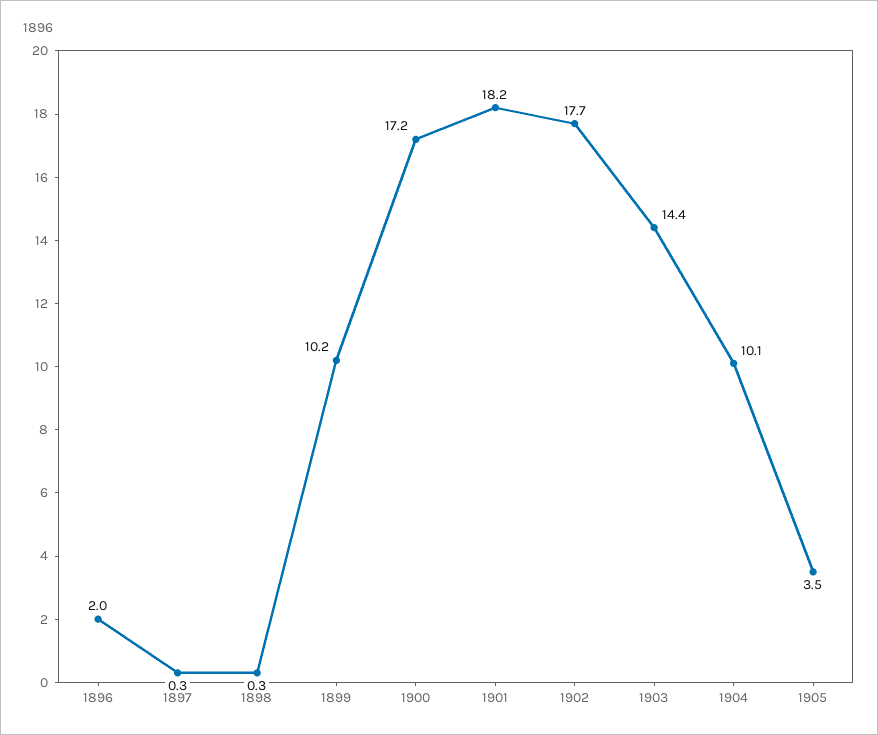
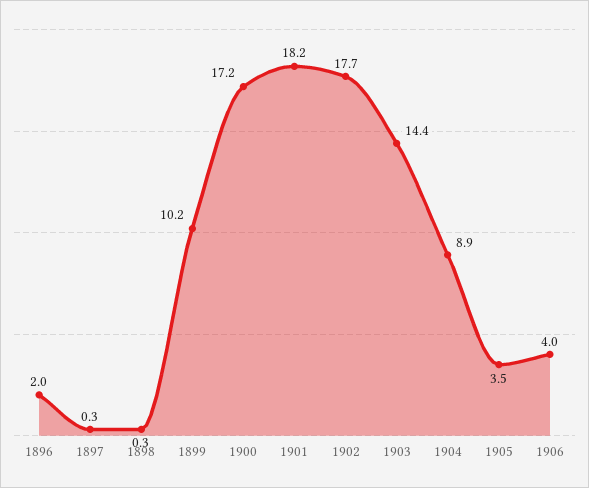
1904: 10.1 -> 8.9
1906: none -> 4

